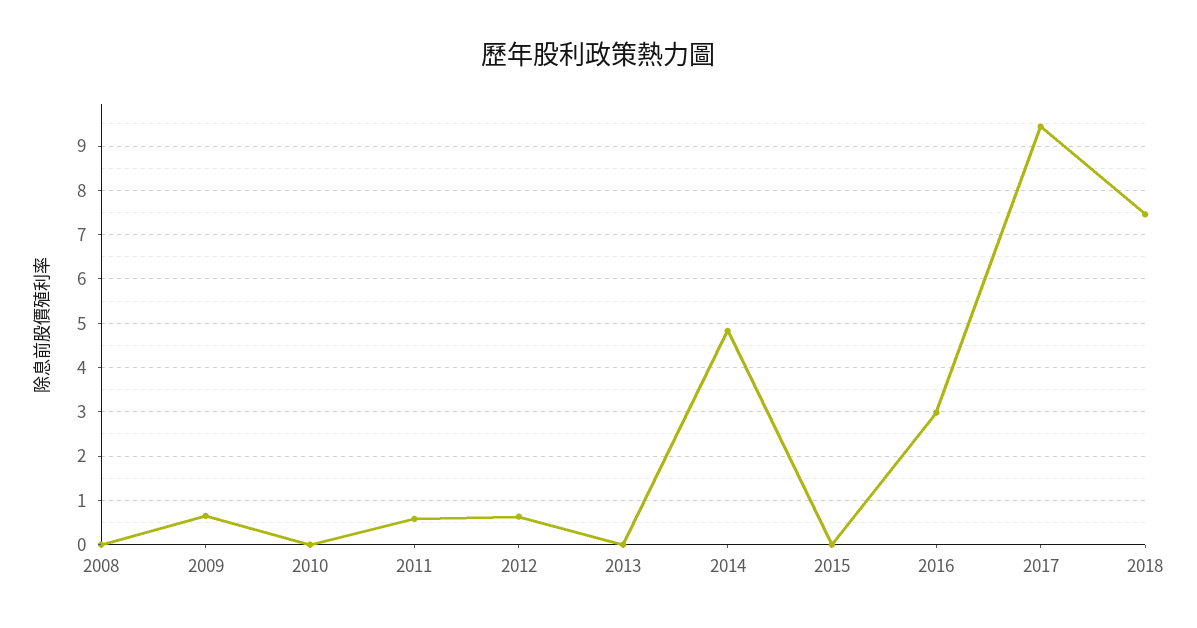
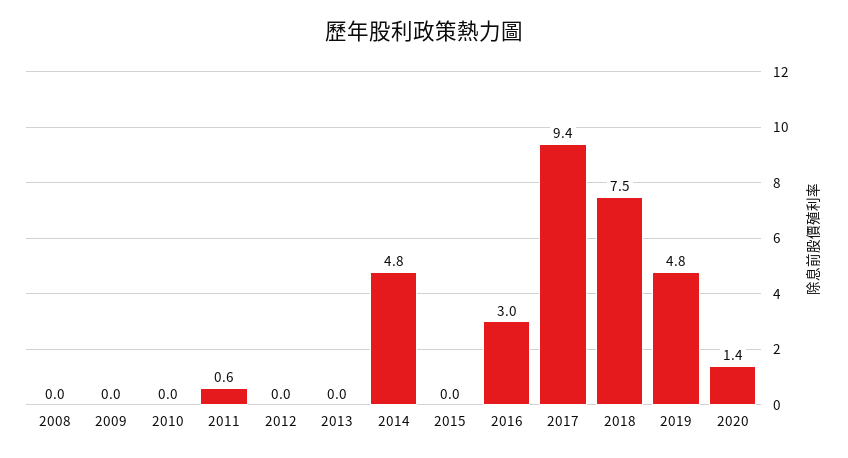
2009: 0.6 -> 0
2012: 0.6 -> 0
2019: none -> 4.8
2020: none -> 1.4

